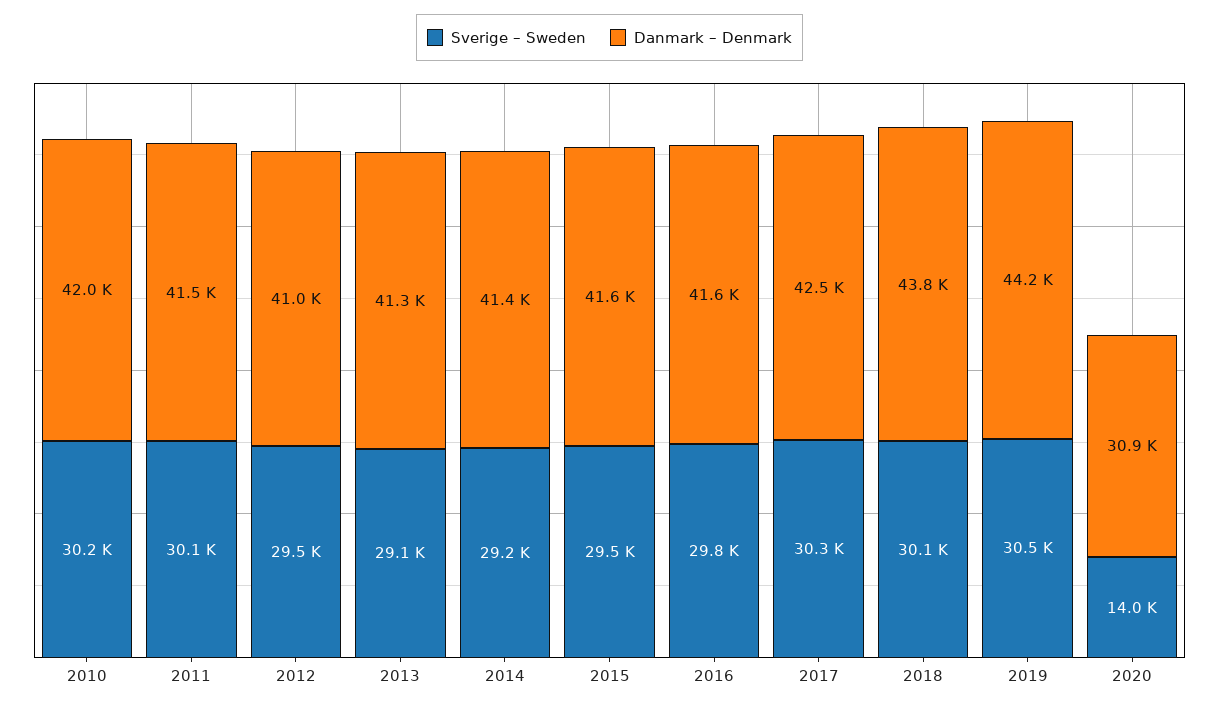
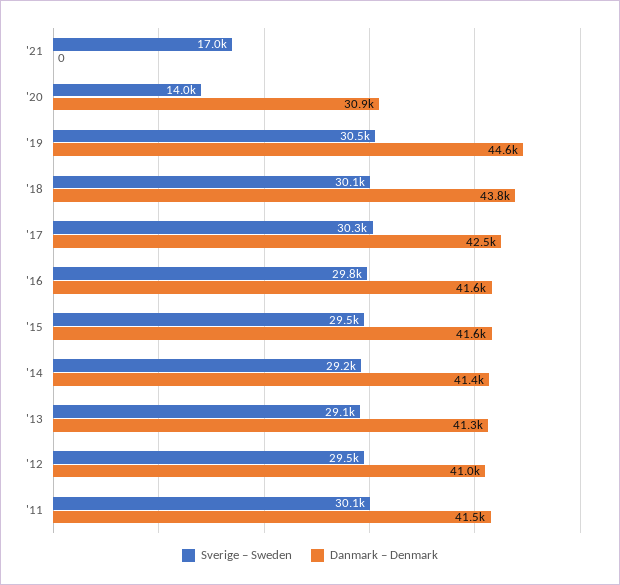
Sverige – Sweden, 2010: 30200 -> none
Danmark – Denmark, 2010: 42000 -> none
Danmark – Denmark, 2019: 44200 -> 44600
Sverige – Sweden, '21: none -> 17000
Danmark – Denmark, '21: none -> 0

